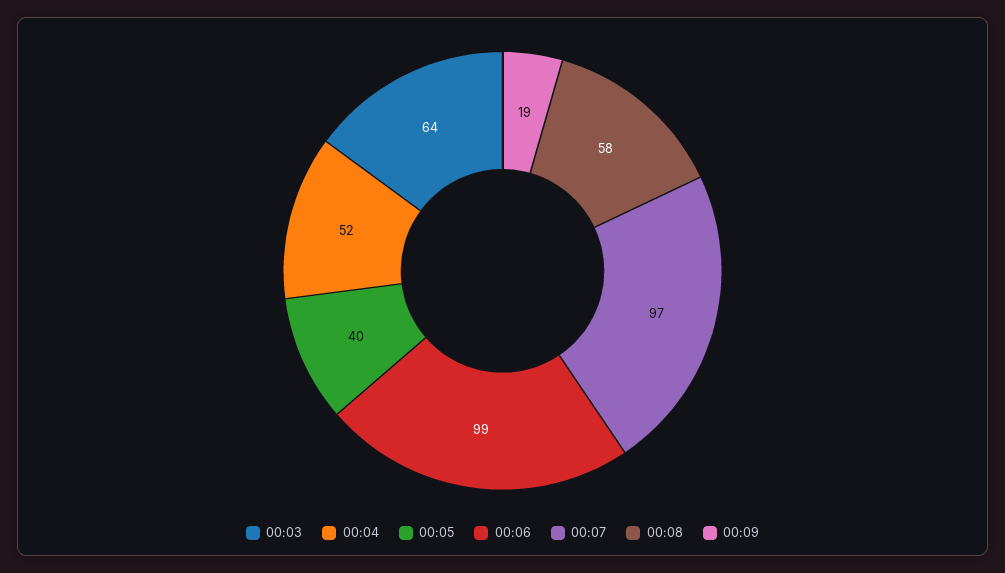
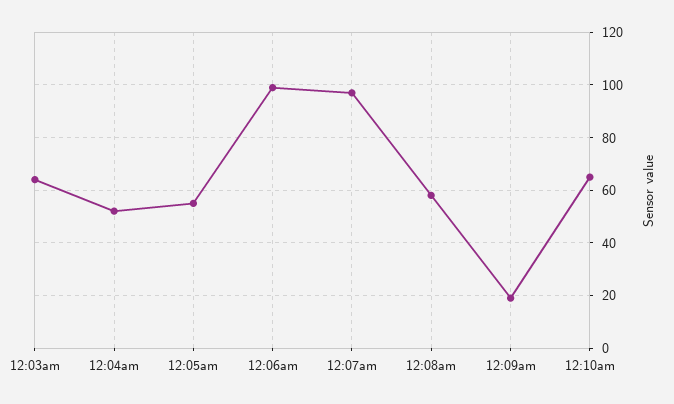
00:05: 40 -> 55
12:10am: none -> 65

